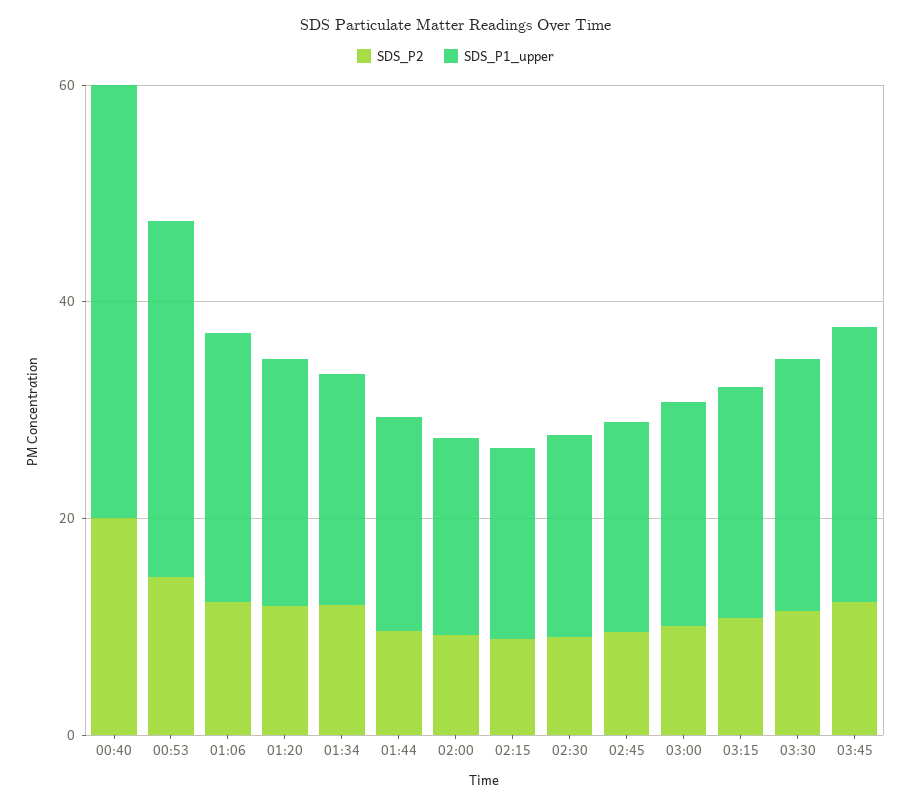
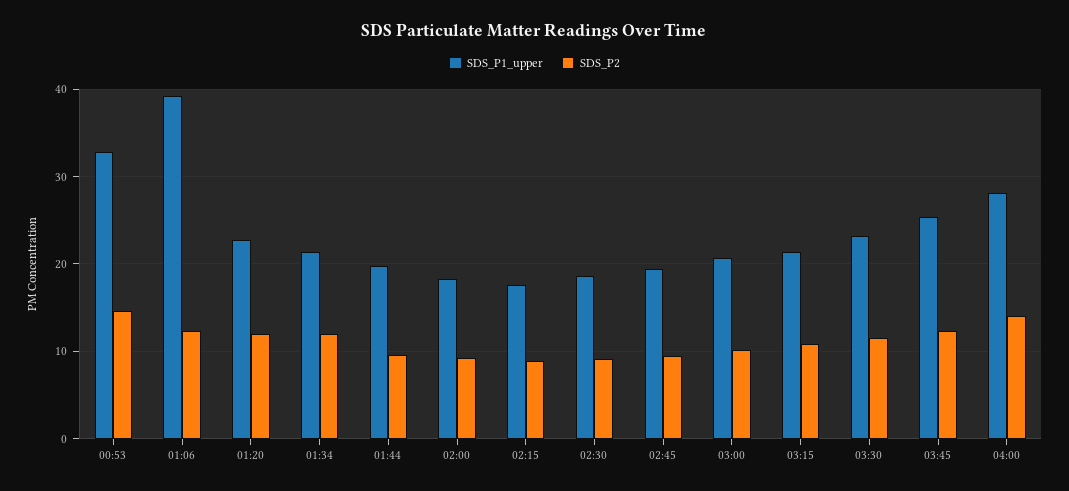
SDS_P2, 00:40: 20 -> none
SDS_P1_upper, 00:40: 40 -> none
SDS_P1_upper, 01:06: 25 -> 39
SDS_P1_upper, 04:00: none -> 28
SDS_P2, 04:00: none -> 14

